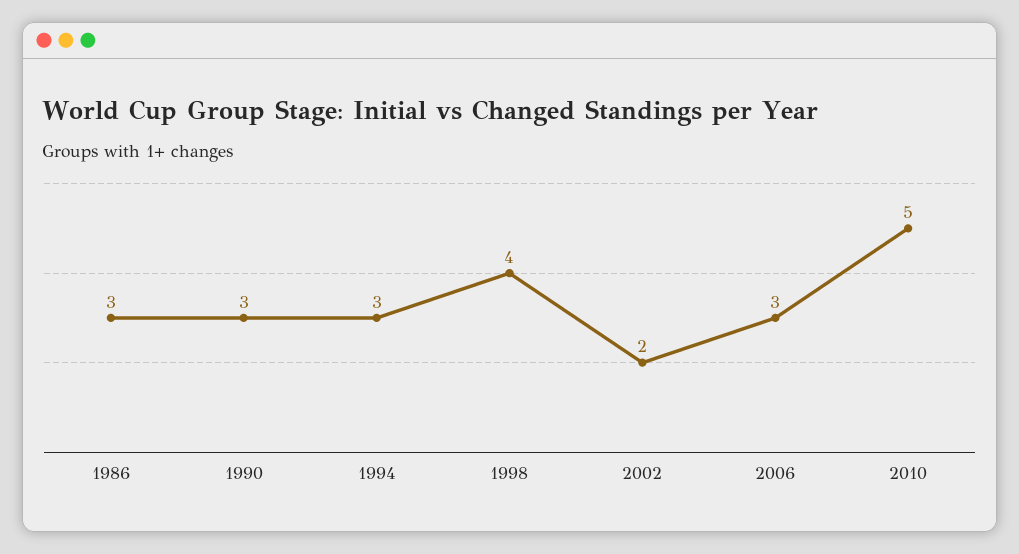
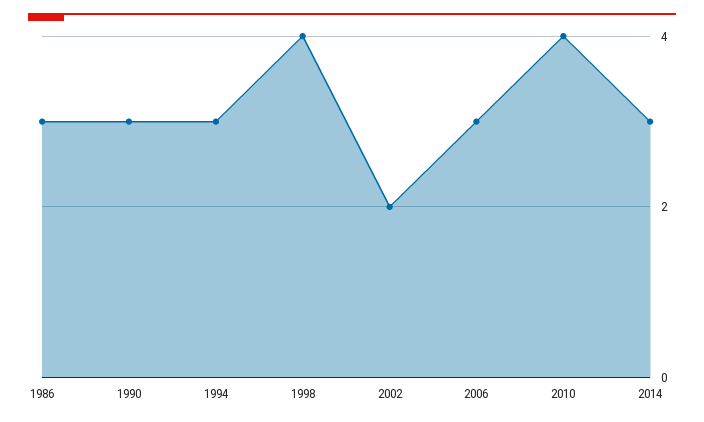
2010: 5 -> 4
2014: none -> 3

